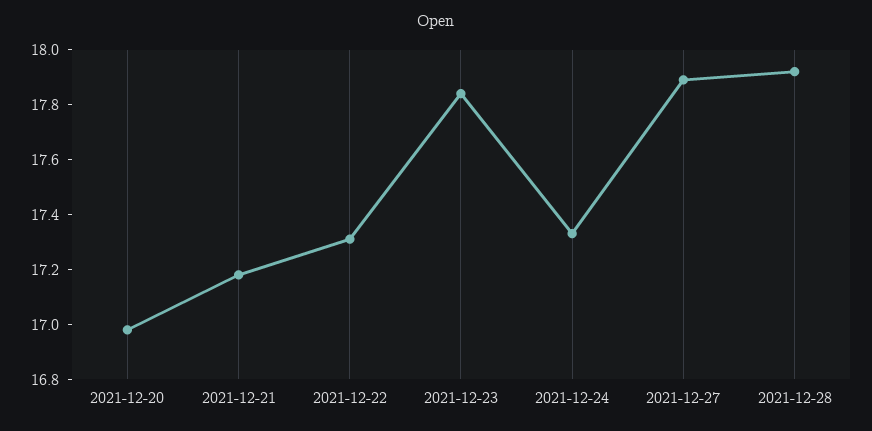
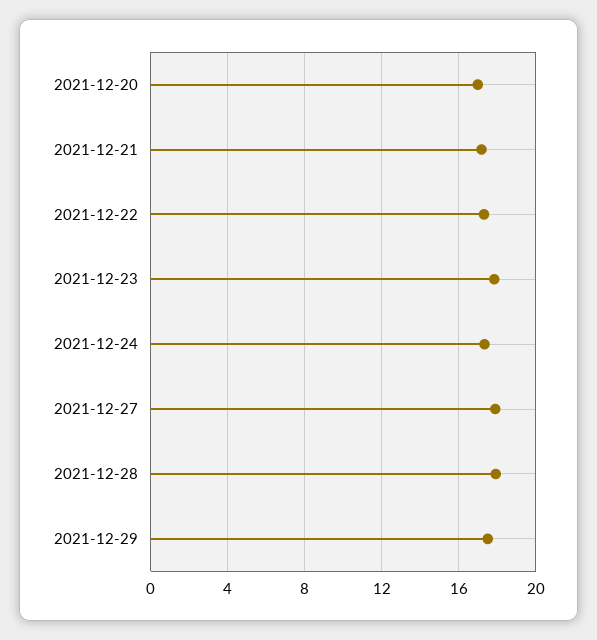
2021-12-29: none -> 17.5

